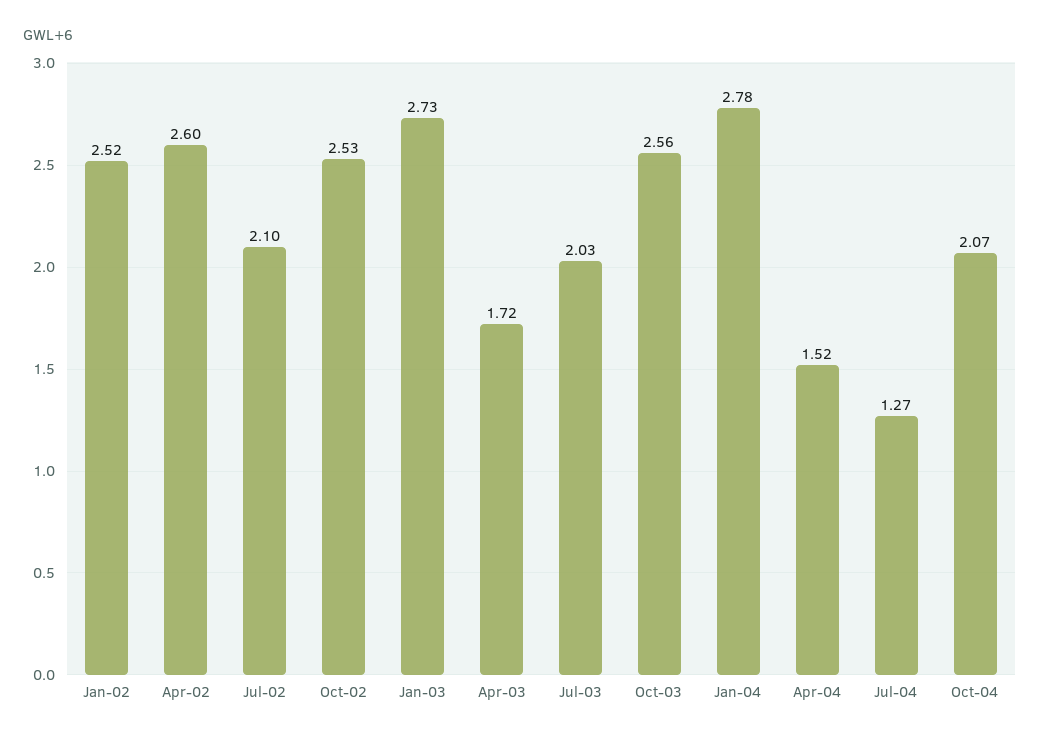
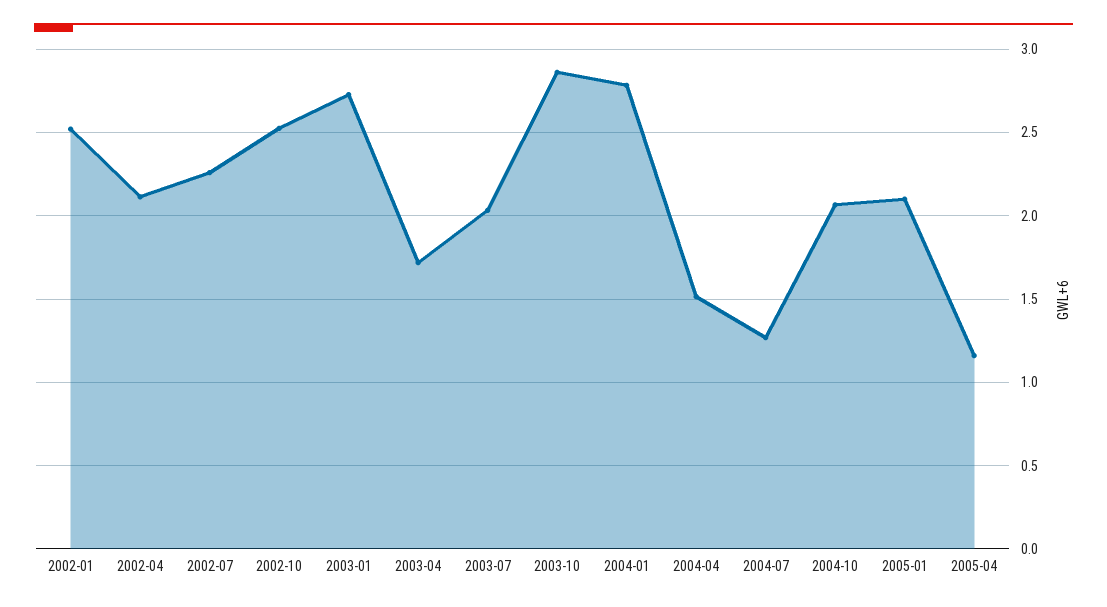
Apr-02: 2.6 -> 2.1
Jul-02: 2.1 -> 2.25
Oct-03: 2.56 -> 2.85
2005-01: none -> 2.1
2005-04: none -> 1.15

